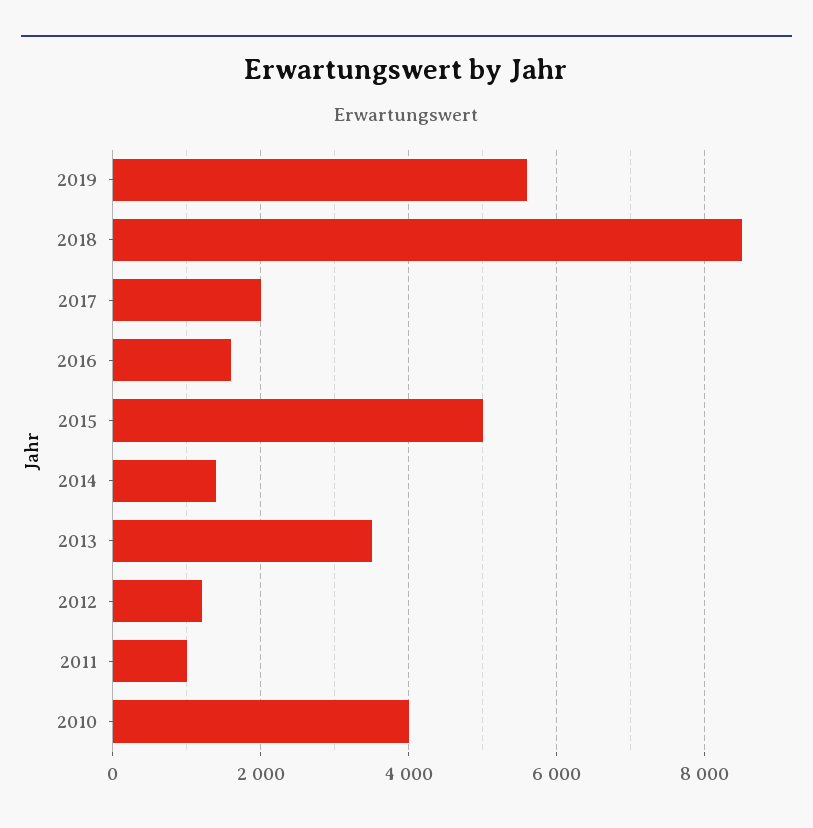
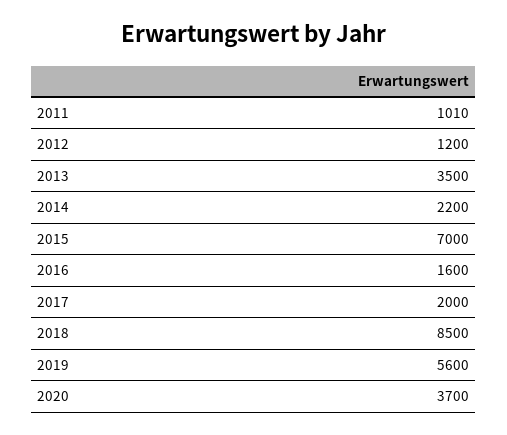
2015: 5000 -> 7000
2014: 1400 -> 2200
2010: 4000 -> none
2020: none -> 3700

